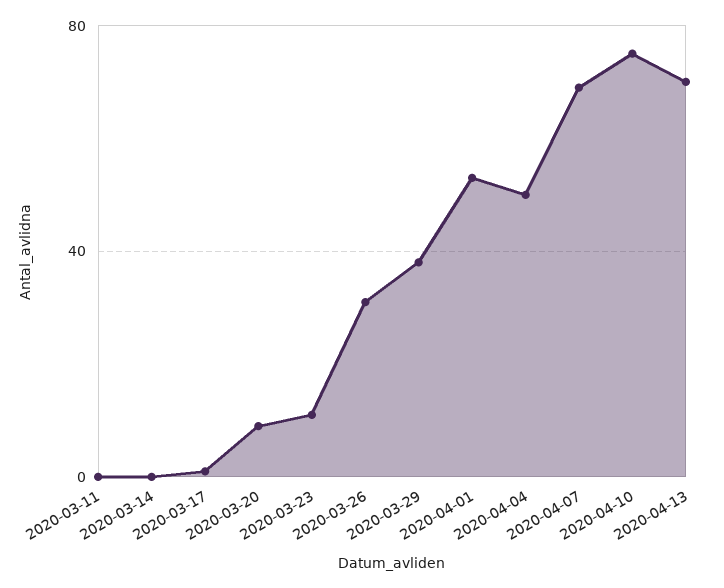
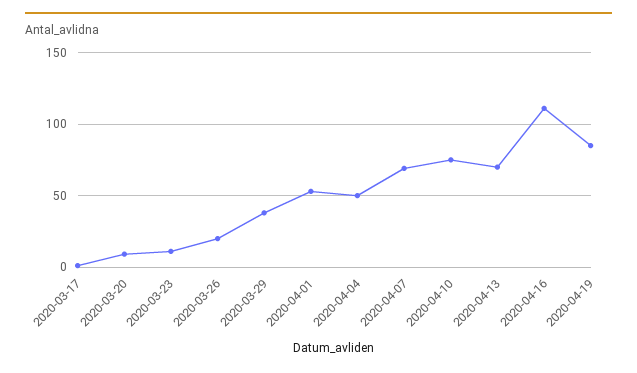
2020-03-11: 0 -> none
2020-03-14: 0 -> none
2020-03-26: 30 -> 20
2020-04-16: none -> 110
2020-04-19: none -> 85

